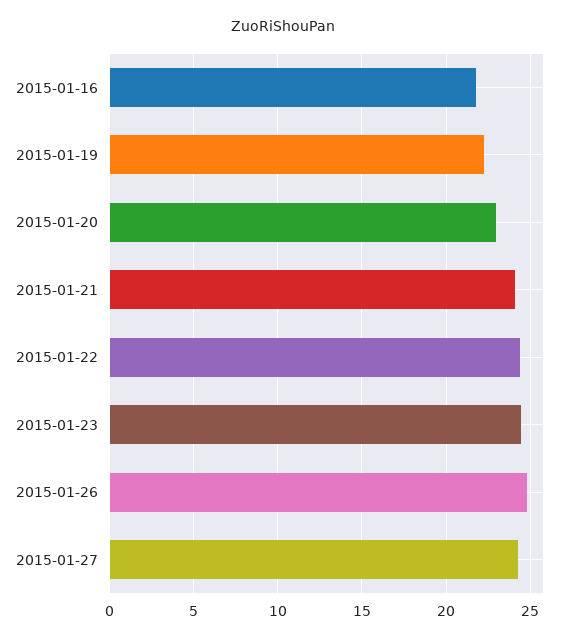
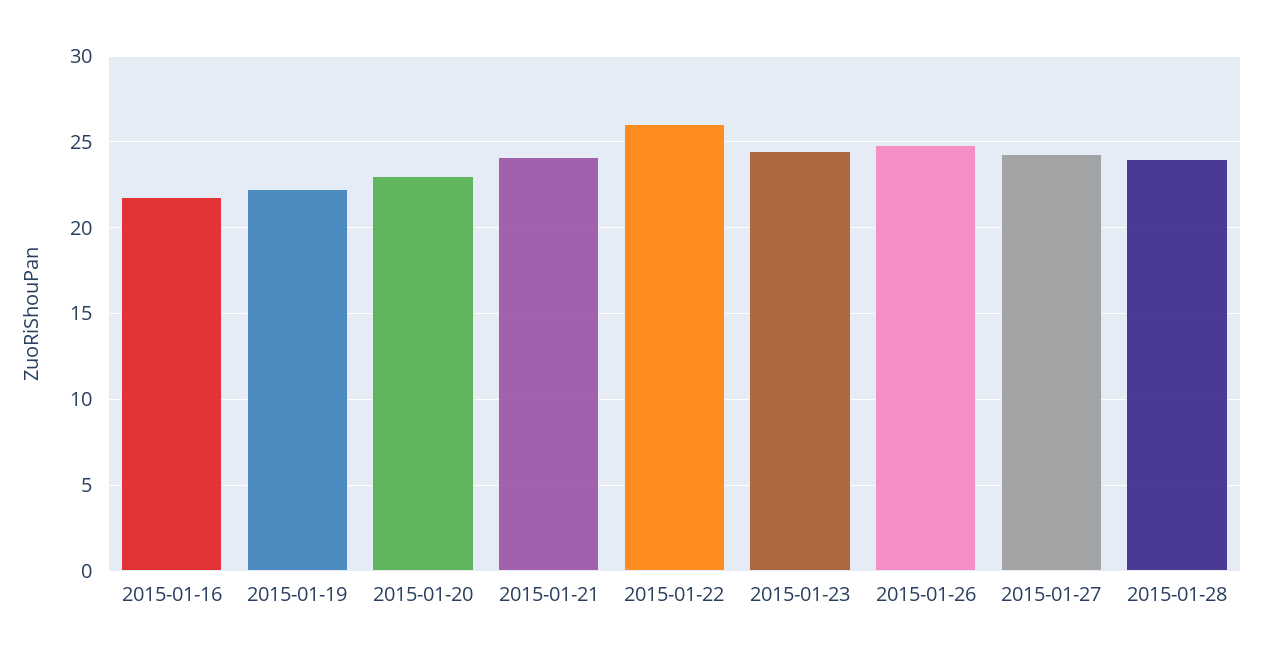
2015-01-22: 24.5 -> 26
2015-01-28: none -> 24

